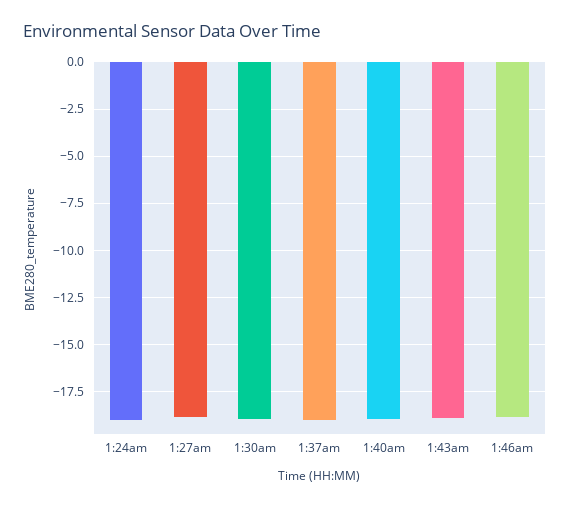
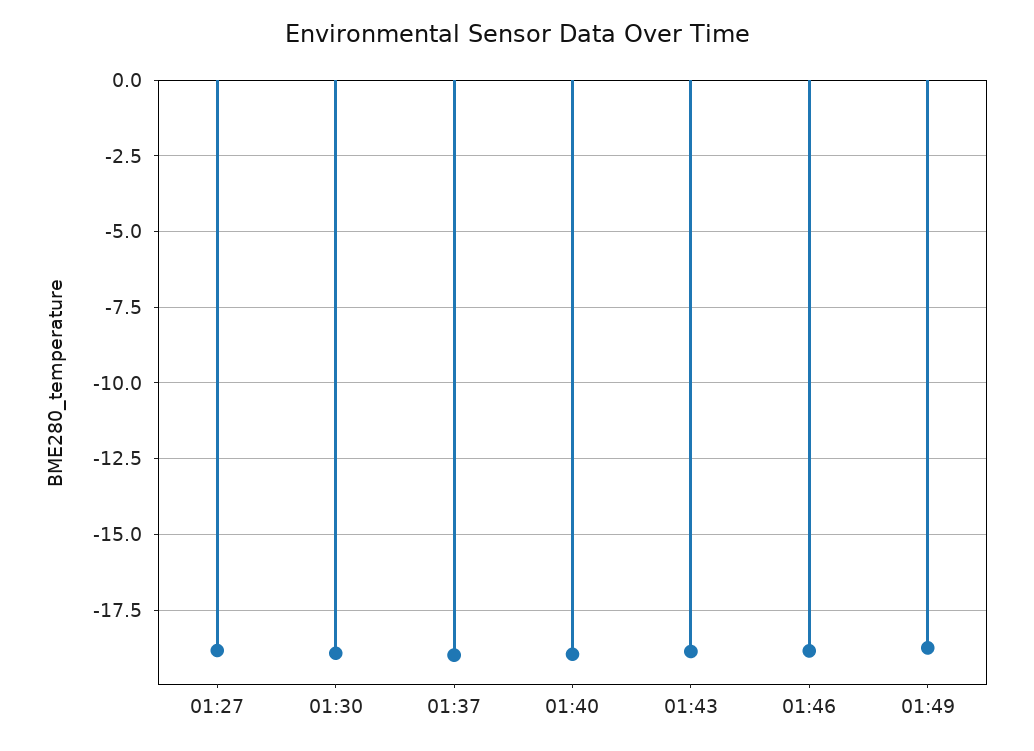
1:24am: -19 -> none
01:49: none -> -18.75

